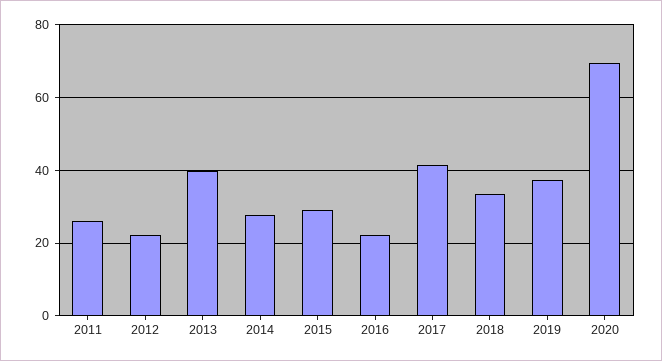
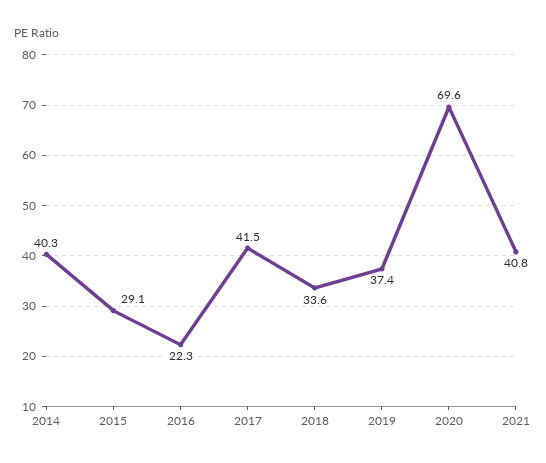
2011: 26 -> none
2012: 22 -> none
2013: 40 -> none
2014: 28 -> 40.3
2021: none -> 40.8

